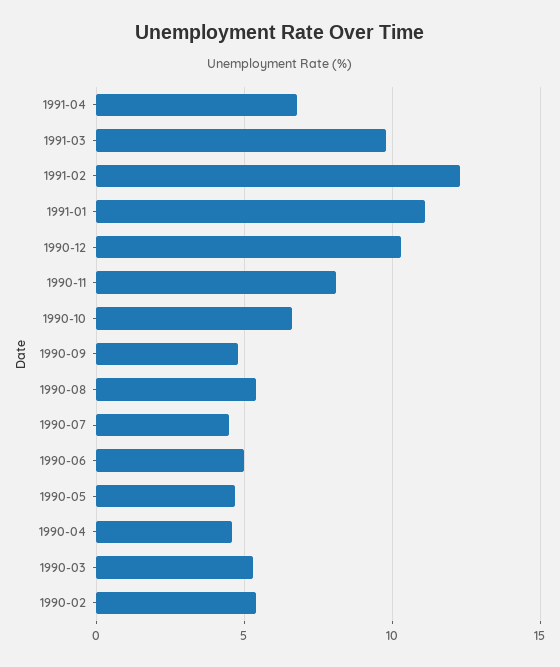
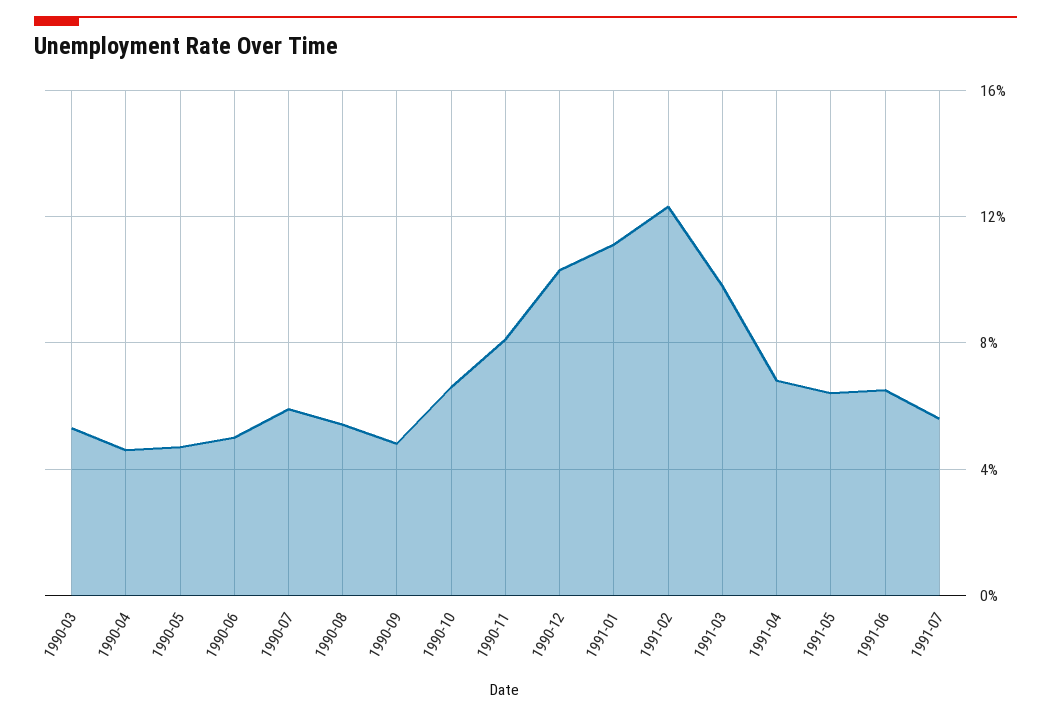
1990-07: 4.5 -> 6
1990-02: 5.5 -> none
1991-05: none -> 6.5
1991-06: none -> 6.5
1991-07: none -> 5.5

